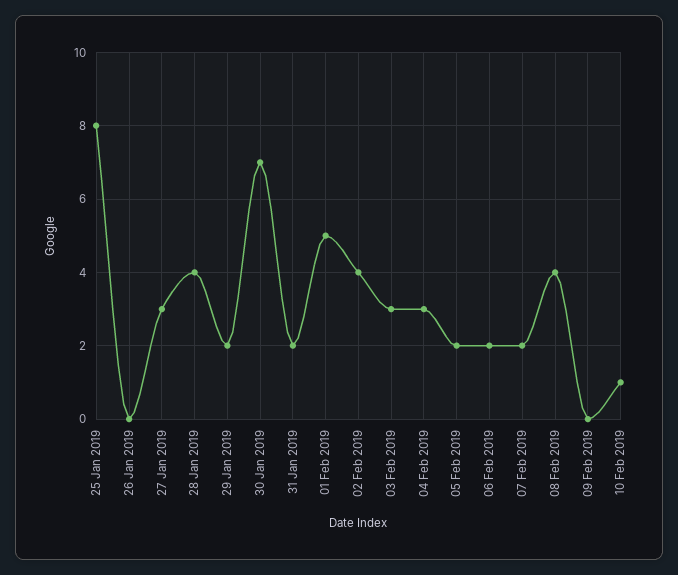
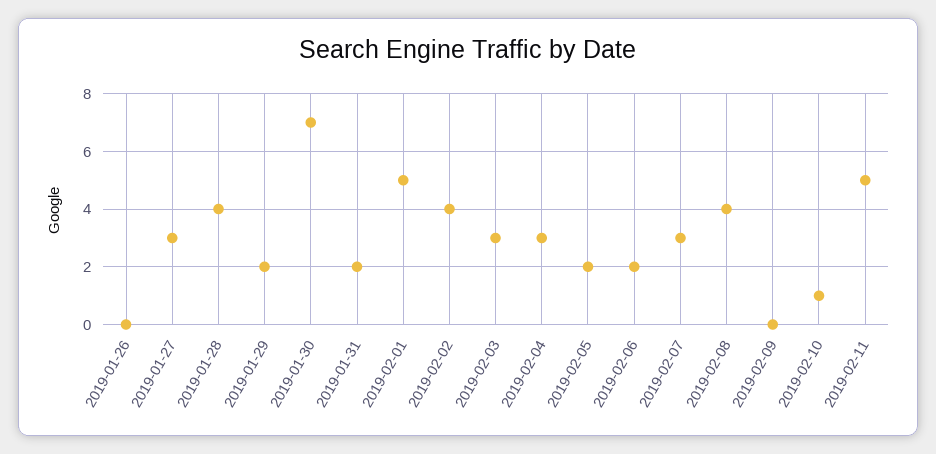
25 Jan 2019: 8 -> none
07 Feb 2019: 2 -> 3
2019-02-11: none -> 5

